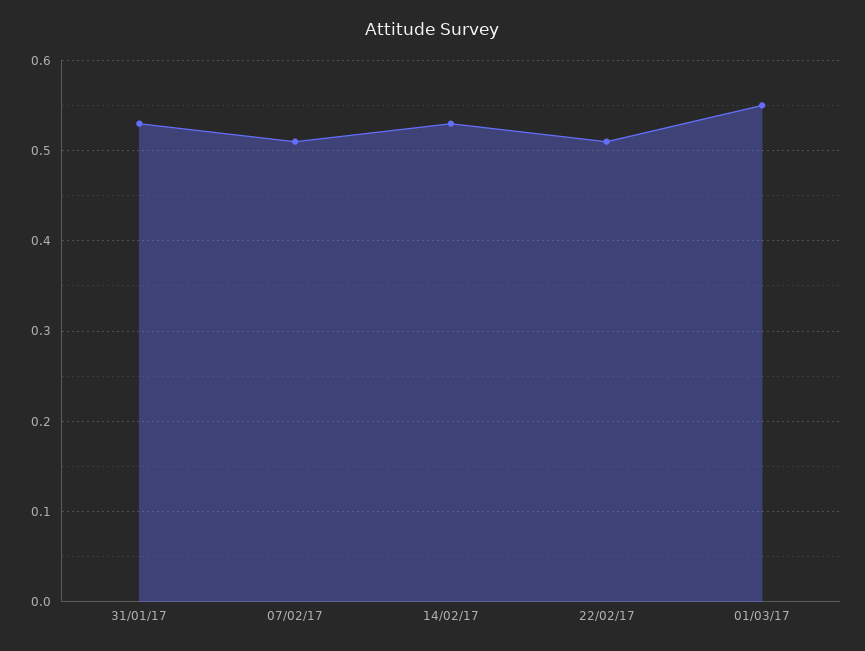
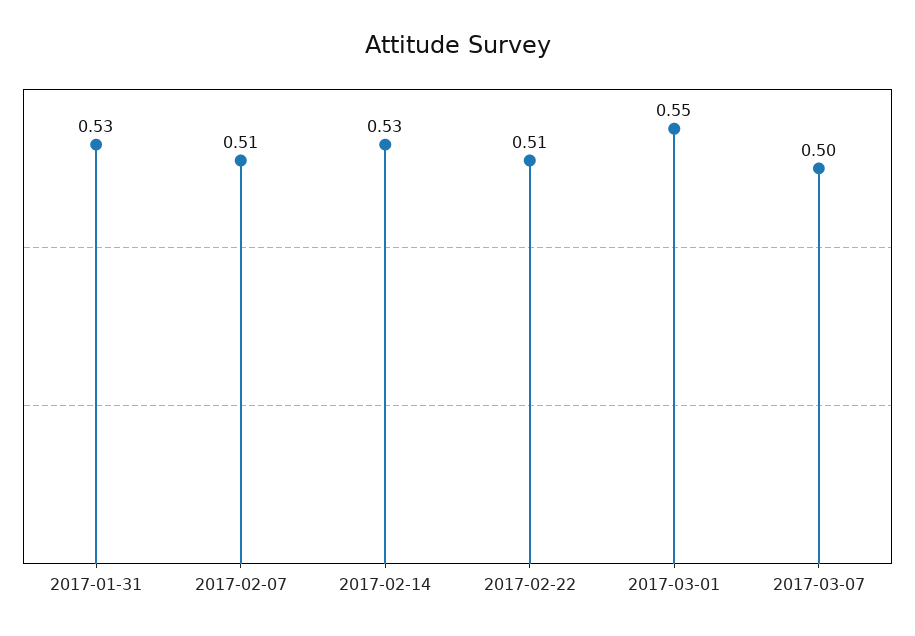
2017-03-07: none -> 0.5

